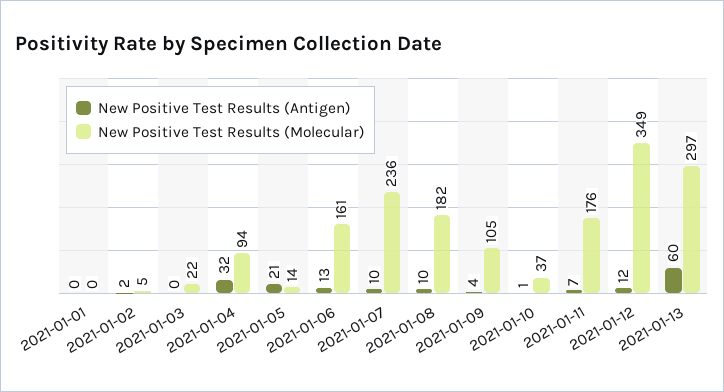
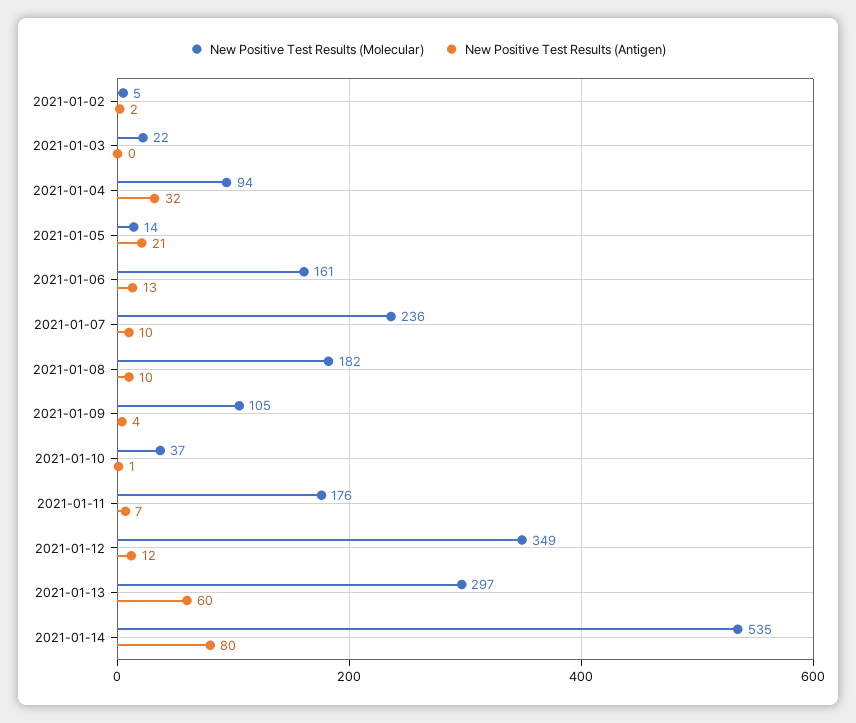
New Positive Test Results (Antigen), 2021-01-01: 0 -> none
New Positive Test Results (Molecular), 2021-01-01: 0 -> none
New Positive Test Results (Molecular), 2021-01-14: none -> 535
New Positive Test Results (Antigen), 2021-01-14: none -> 80

